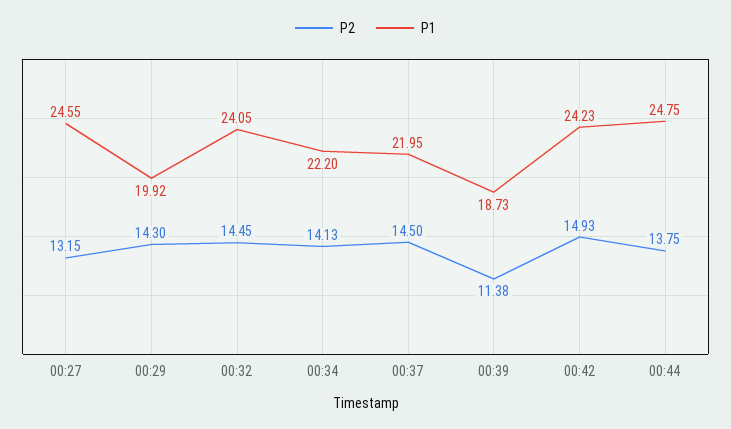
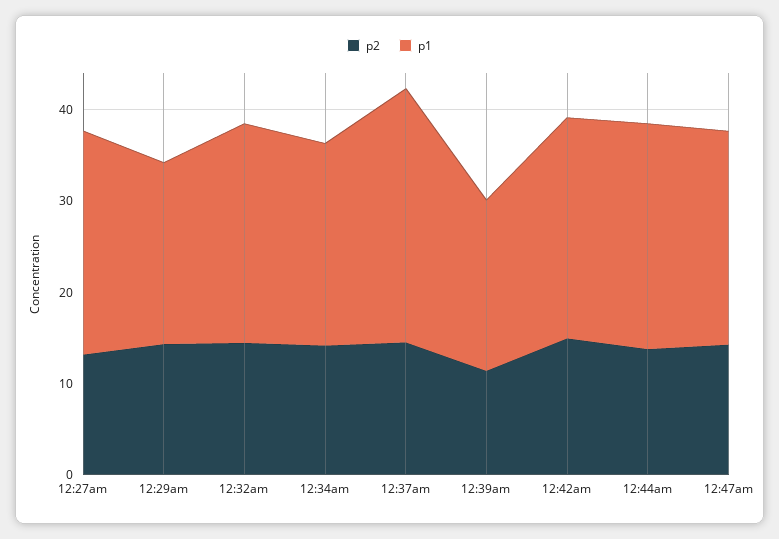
P1, 00:37: 21.95 -> 28
P2, 12:47am: none -> 14
P1, 12:47am: none -> 24

